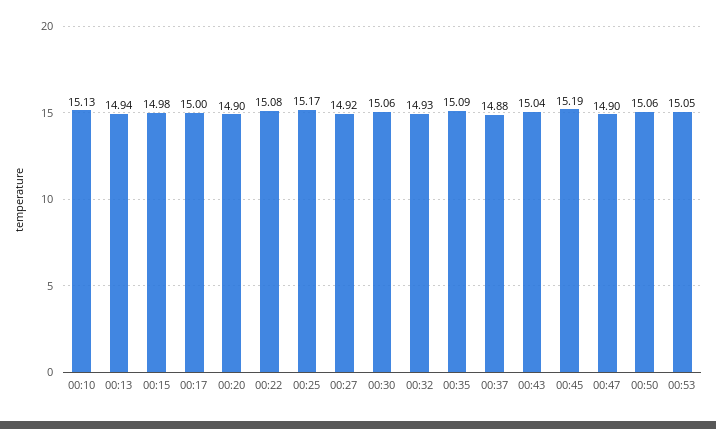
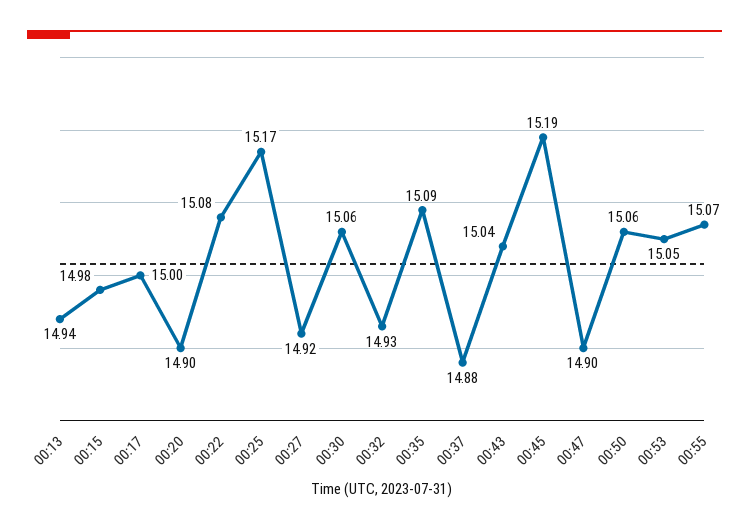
00:10: 15.13 -> none
00:55: none -> 15.07

